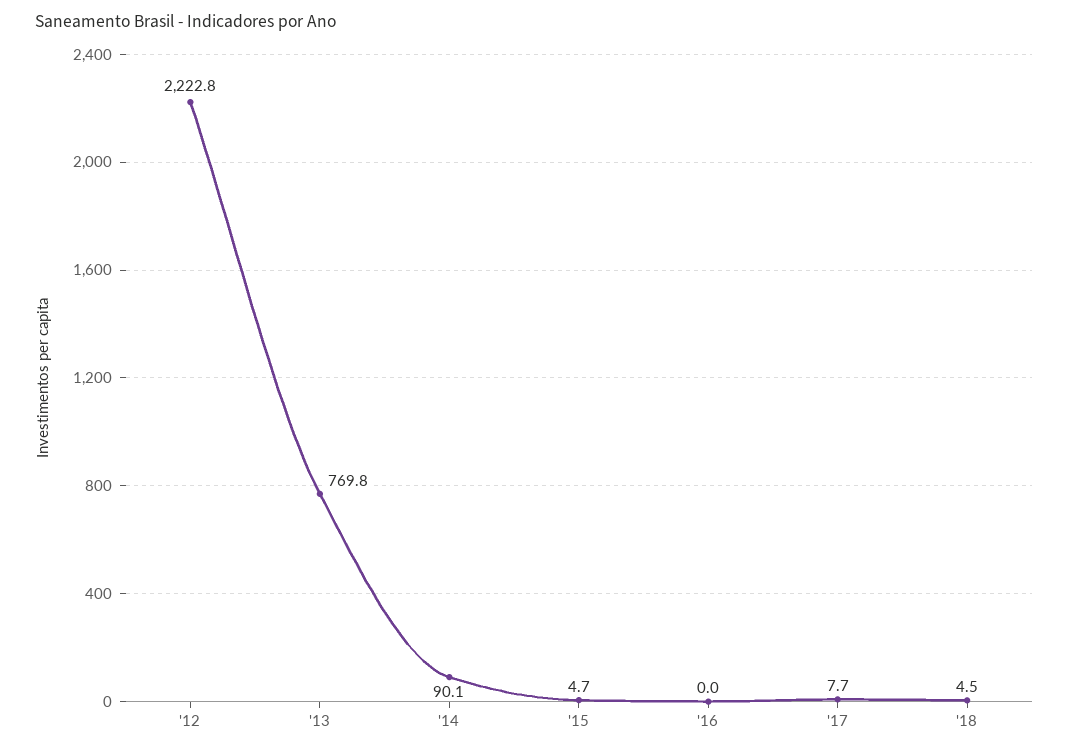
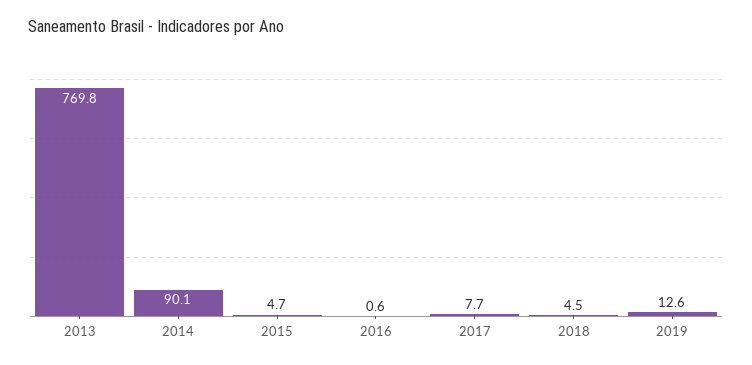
'12: 2222.8 -> none
'16: 0 -> 0.6
2019: none -> 12.6

